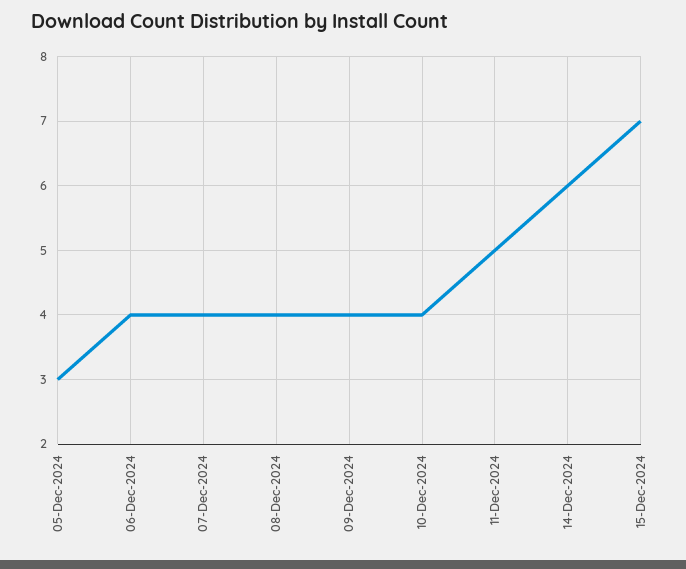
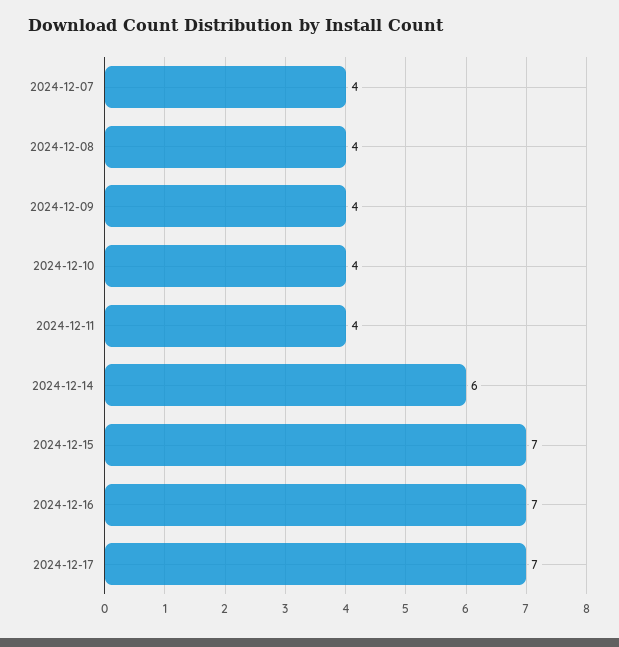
05-Dec-2024: 3 -> none
06-Dec-2024: 4 -> none
11-Dec-2024: 5 -> 4
2024-12-16: none -> 7
2024-12-17: none -> 7

